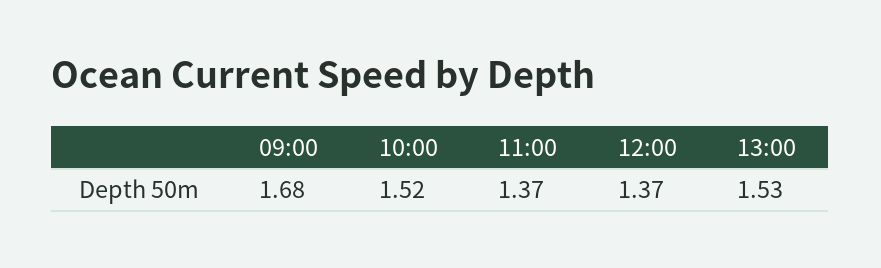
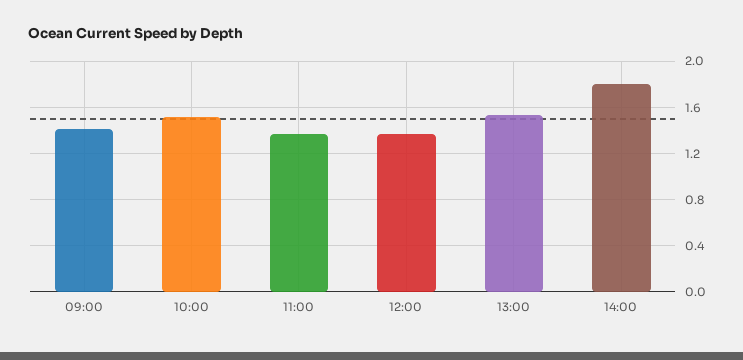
09:00: 1.68 -> 1.4
14:00: none -> 1.8

